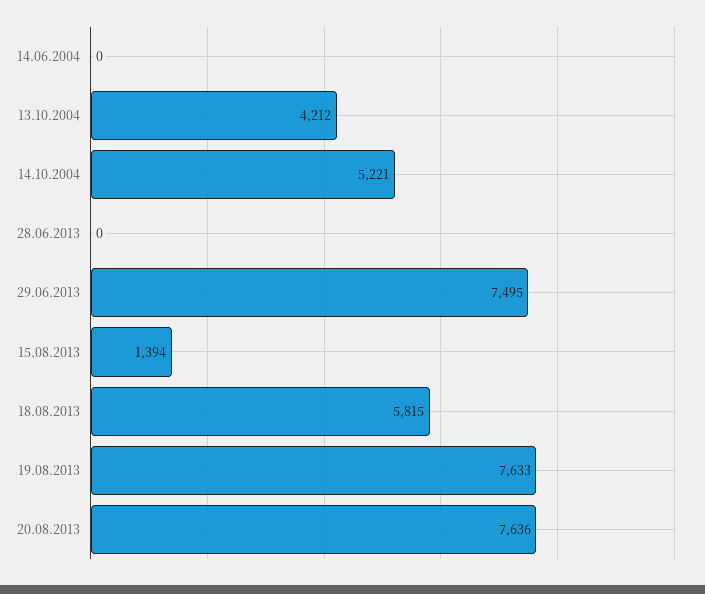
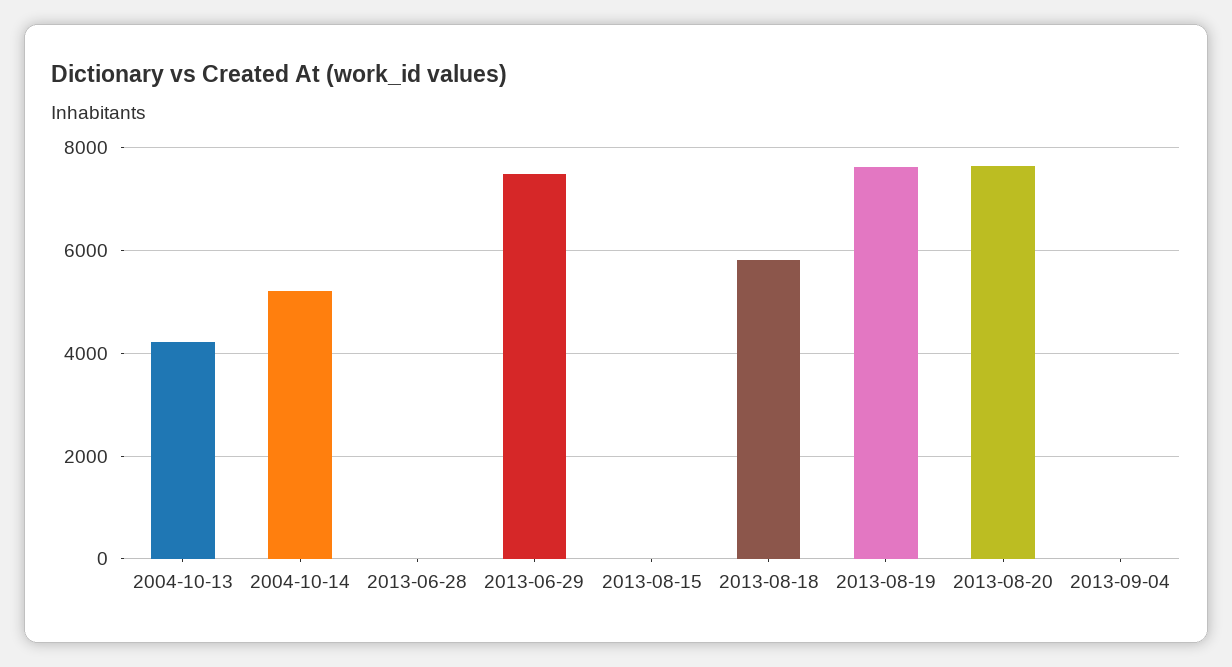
14.06.2004: 0 -> none
15.08.2013: 1394 -> 0
2013-09-04: none -> 0

